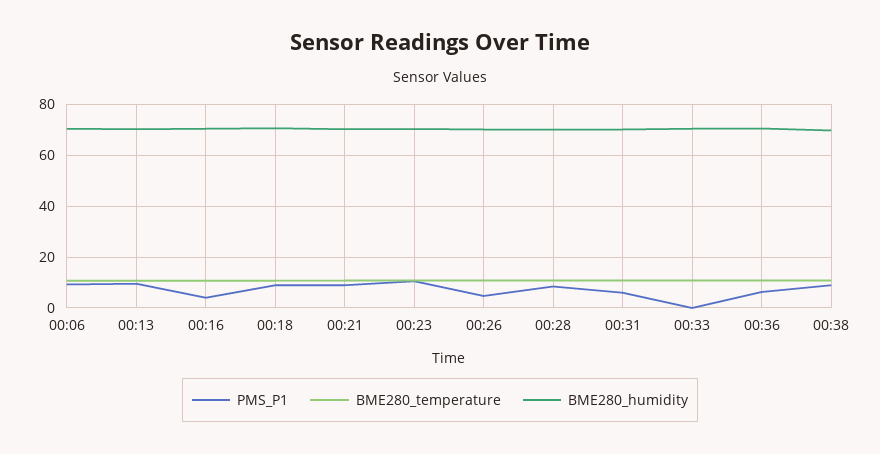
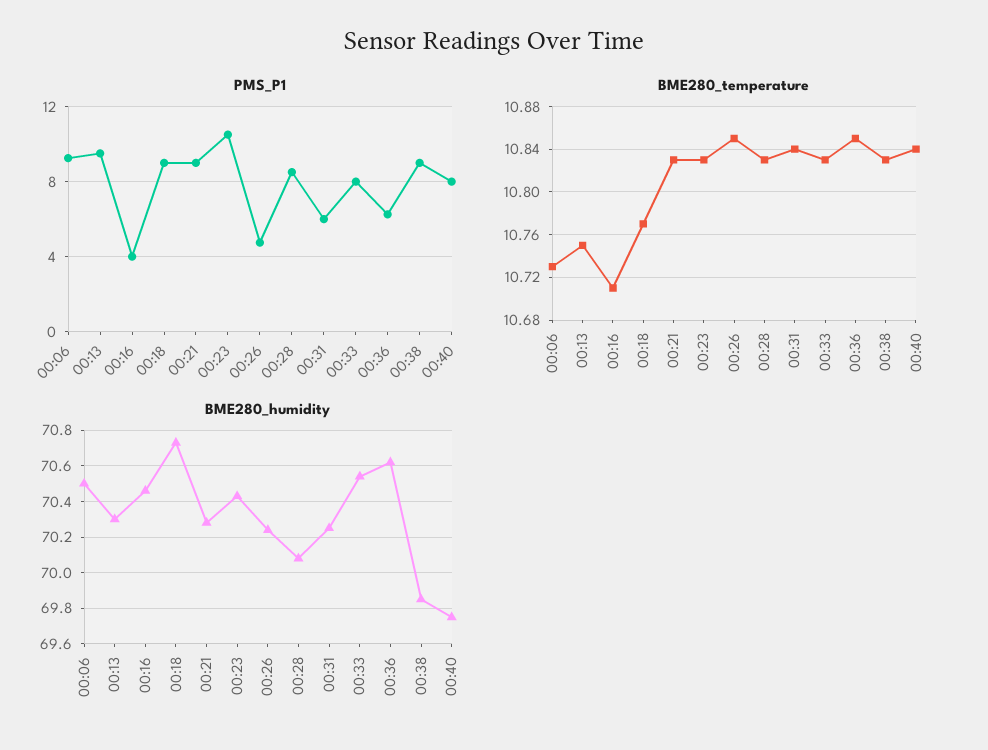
PMS_P1, 00:33: 0 -> 8
PMS_P1, 00:40: none -> 8
BME280_temperature, 00:40: none -> 10.84
BME280_humidity, 00:40: none -> 69.75

